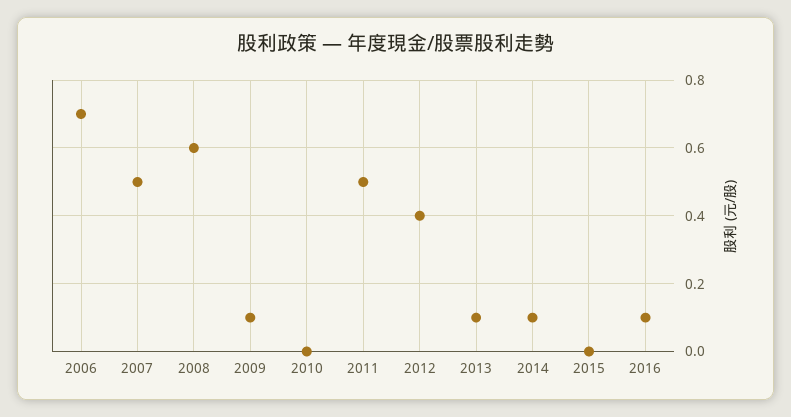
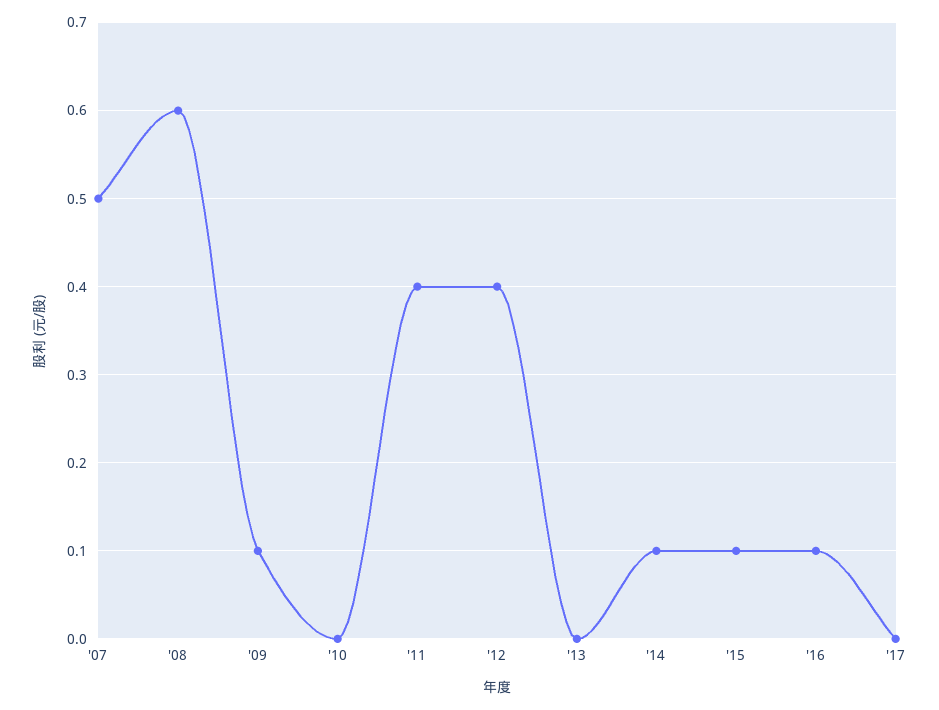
2006: 0.7 -> none
2011: 0.5 -> 0.4
2013: 0.1 -> 0
2015: 0 -> 0.1
'17: none -> 0

